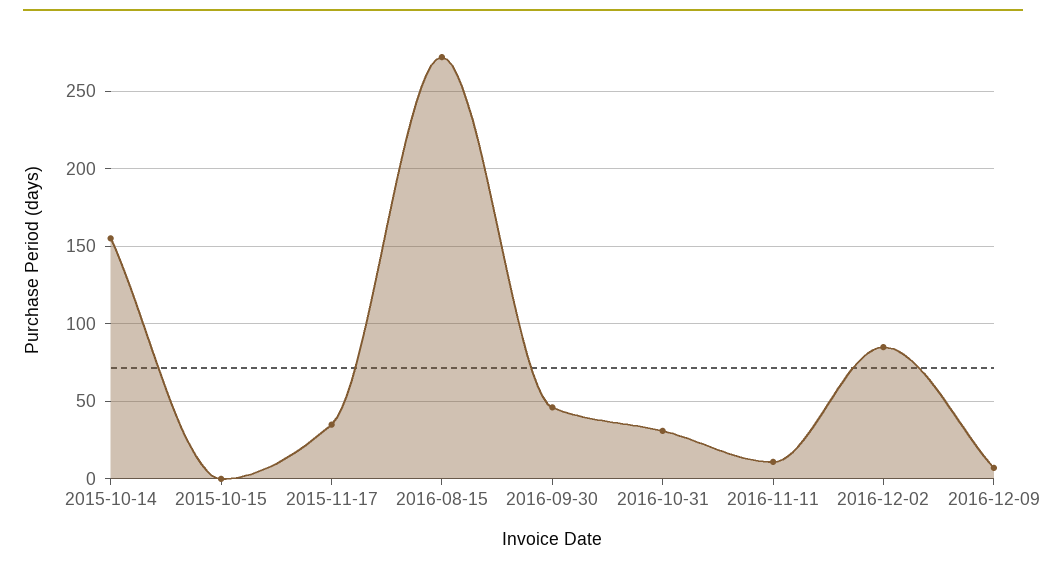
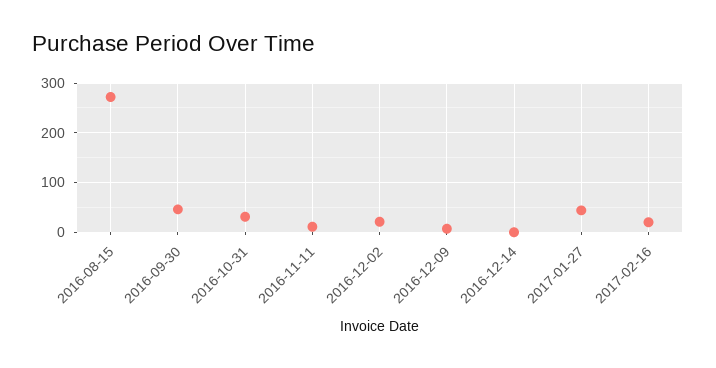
2015-10-14: 155 -> none
2015-10-15: 0 -> none
2015-11-17: 35 -> none
2016-12-02: 85 -> 20
2016-12-14: none -> 0
2017-01-27: none -> 40
2017-02-16: none -> 20

